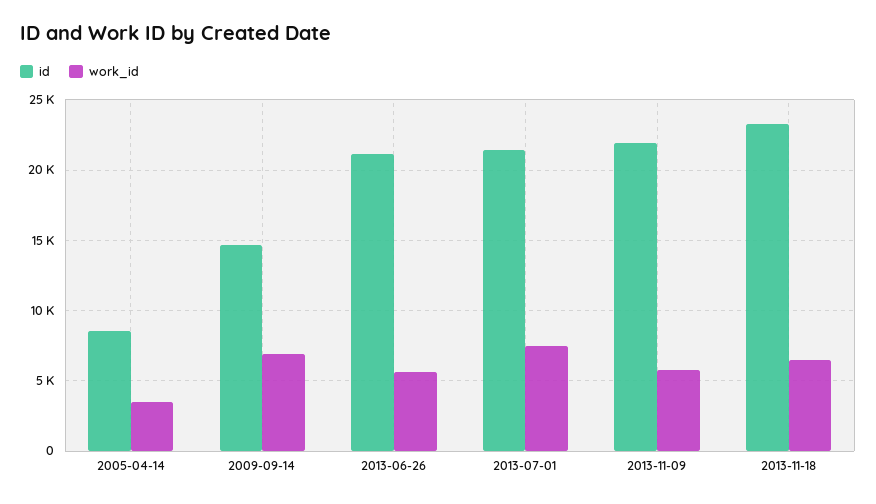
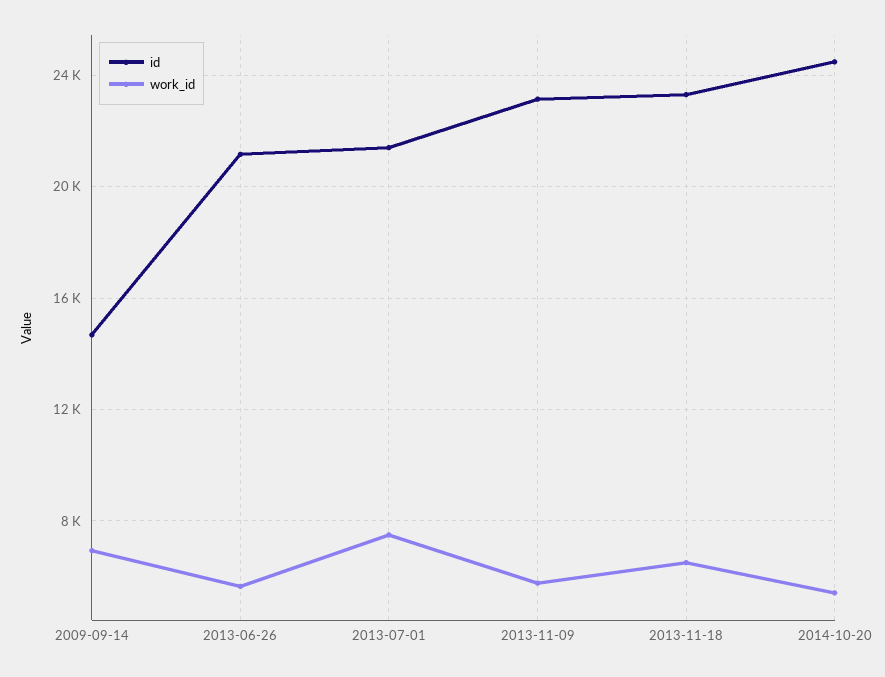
id, 2005-04-14: 8500 -> none
work_id, 2005-04-14: 3500 -> none
id, 2013-11-09: 22000 -> 23000
id, 2014-10-20: none -> 24500
work_id, 2014-10-20: none -> 5500

